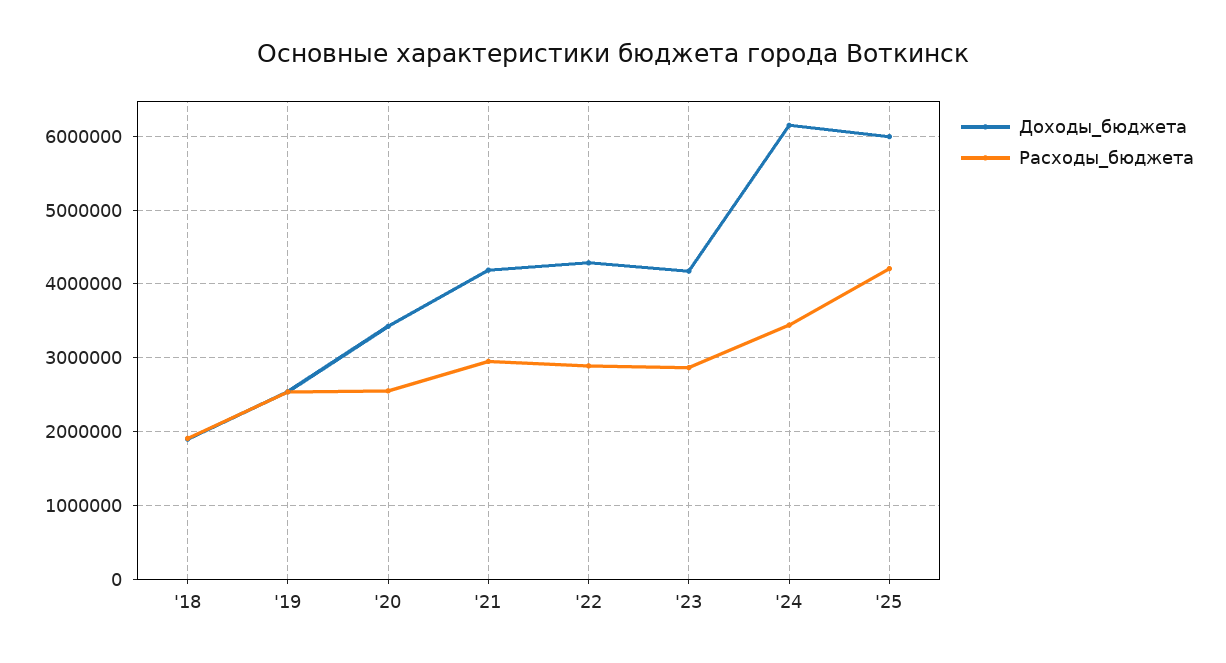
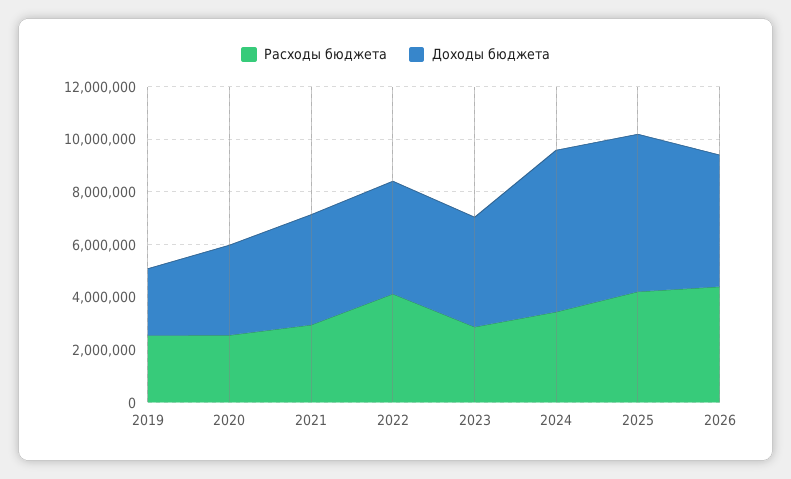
Доходы_бюджета, '18: 1900000 -> none
Расходы_бюджета, '18: 1900000 -> none
Расходы_бюджета, '22: 2900000 -> 4000000
Расходы_бюджета, 2026: none -> 4500000
Доходы_бюджета, 2026: none -> 5000000

